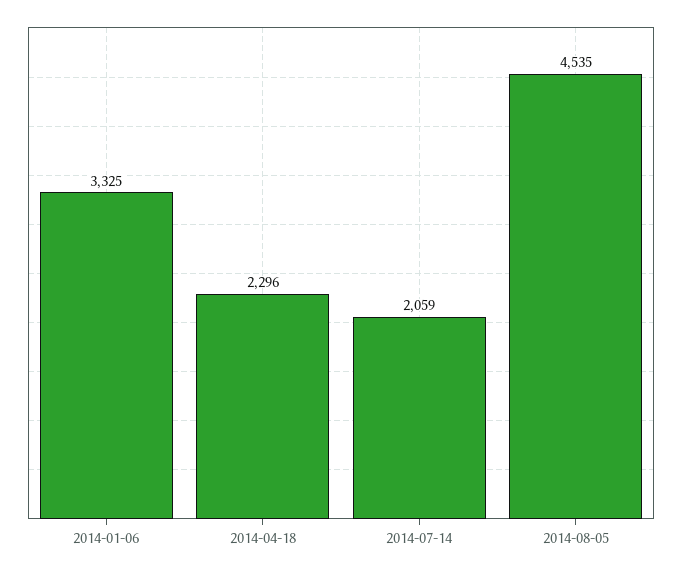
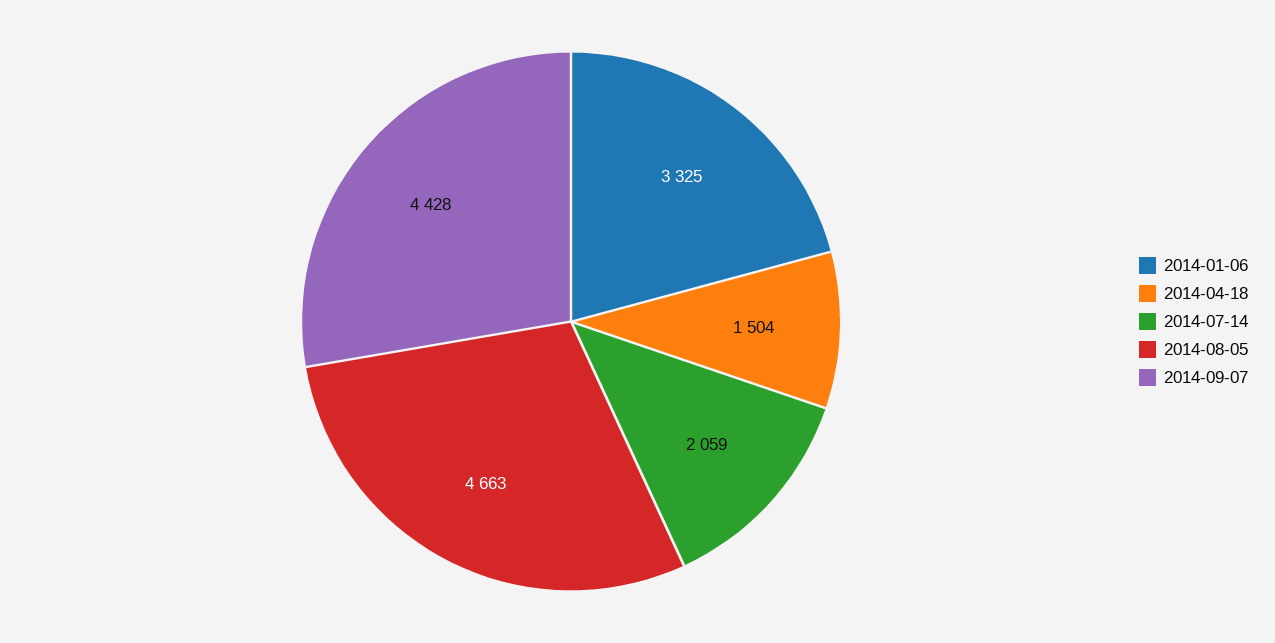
2014-04-18: 2296 -> 1504
2014-08-05: 4535 -> 4663
2014-09-07: none -> 4428

